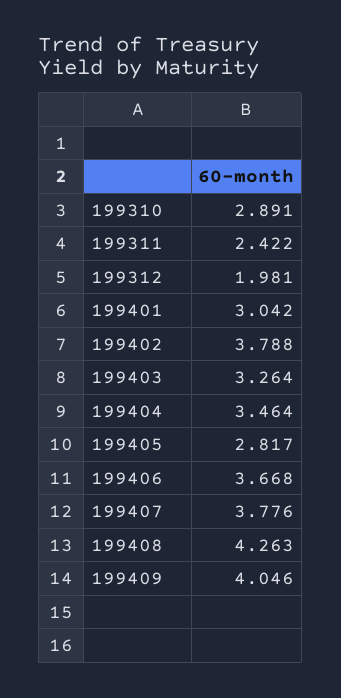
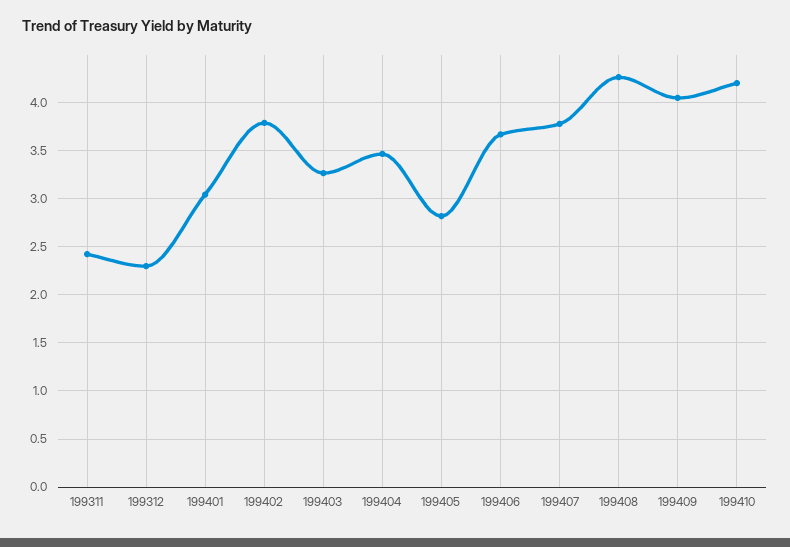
199310: 2.891 -> none
199312: 1.981 -> 2.3
199410: none -> 4.2

